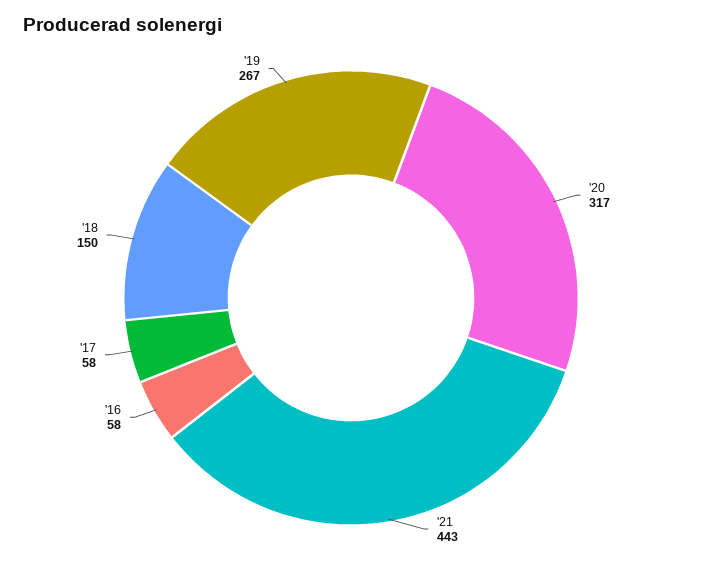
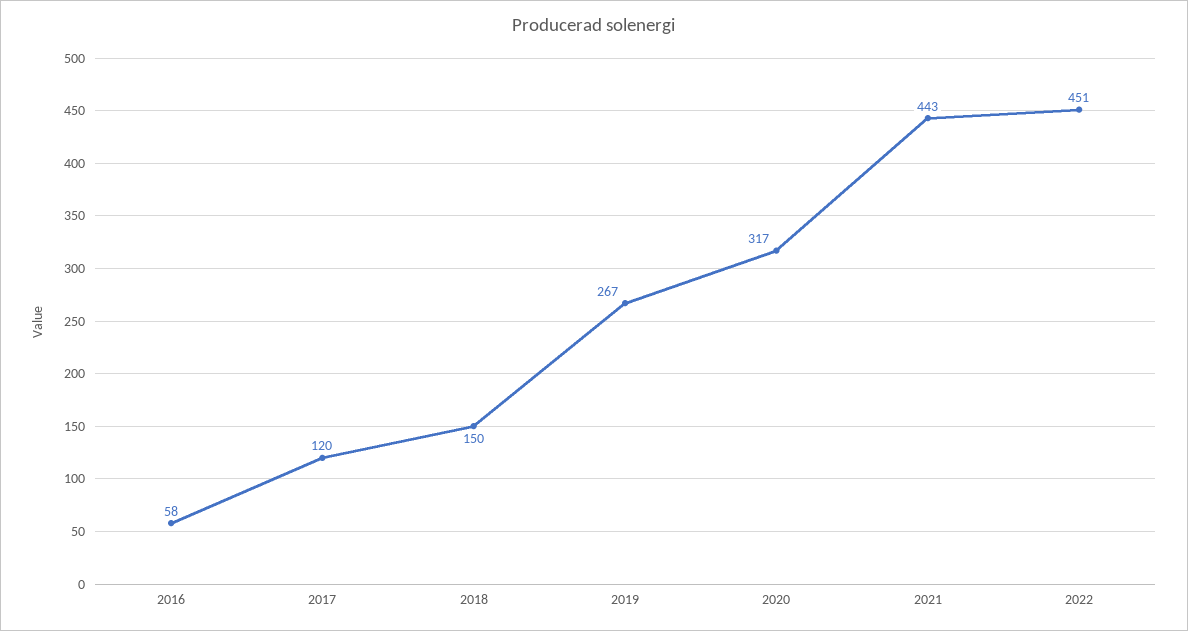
'17: 58 -> 120
2022: none -> 451

